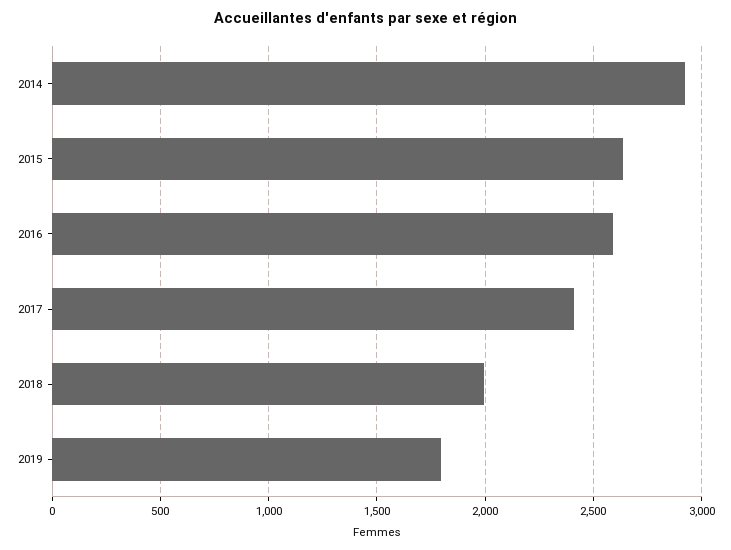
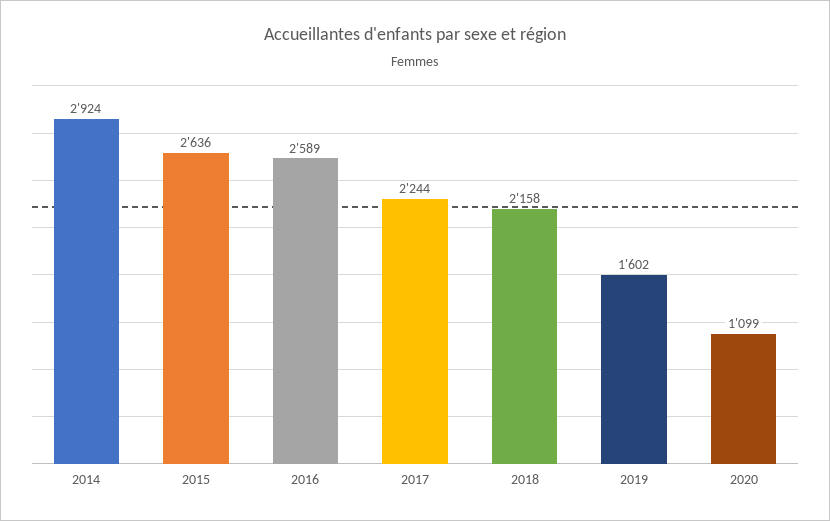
2017: 2400 -> 2244
2018: 2000 -> 2158
2019: 1800 -> 1602
2020: none -> 1099

